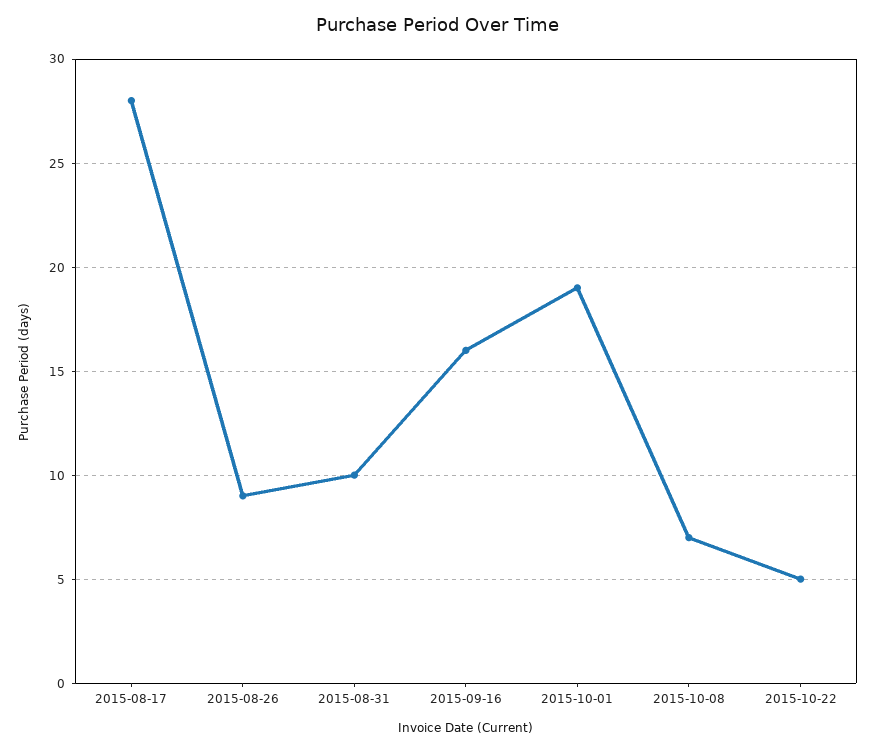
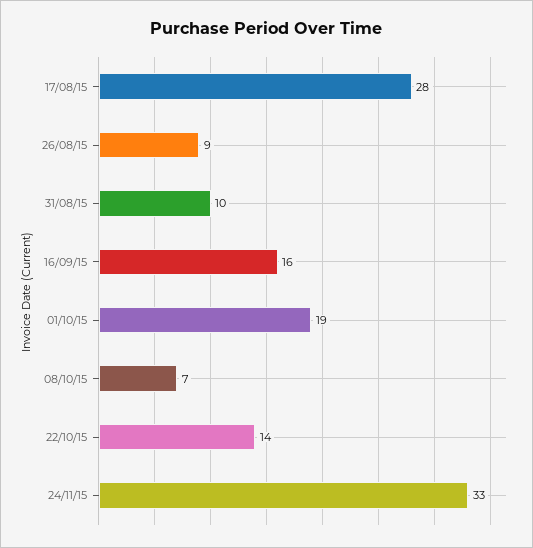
2015-10-22: 5 -> 14
24/11/15: none -> 33

